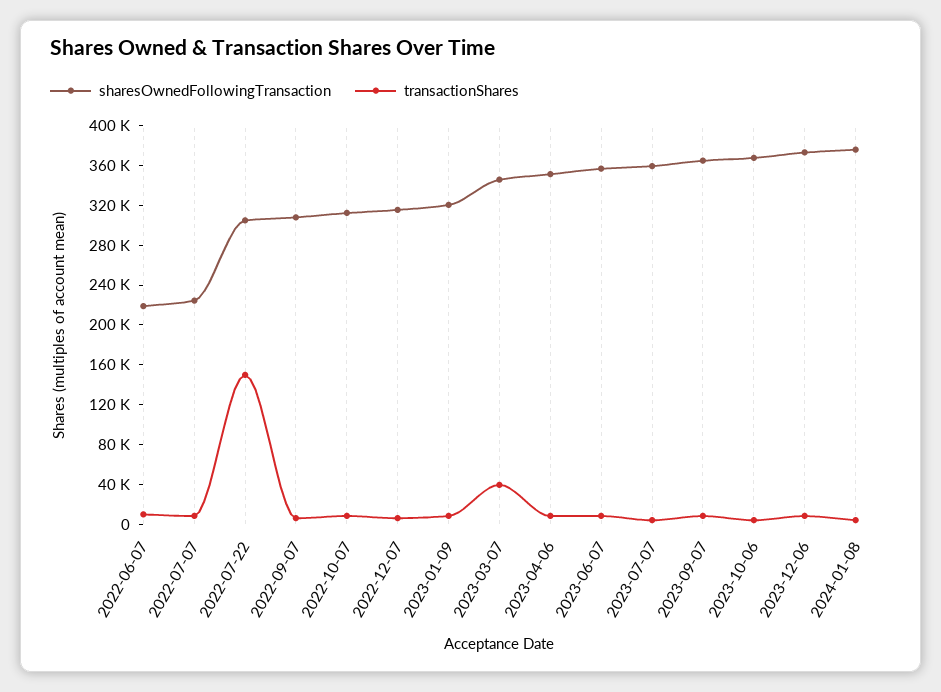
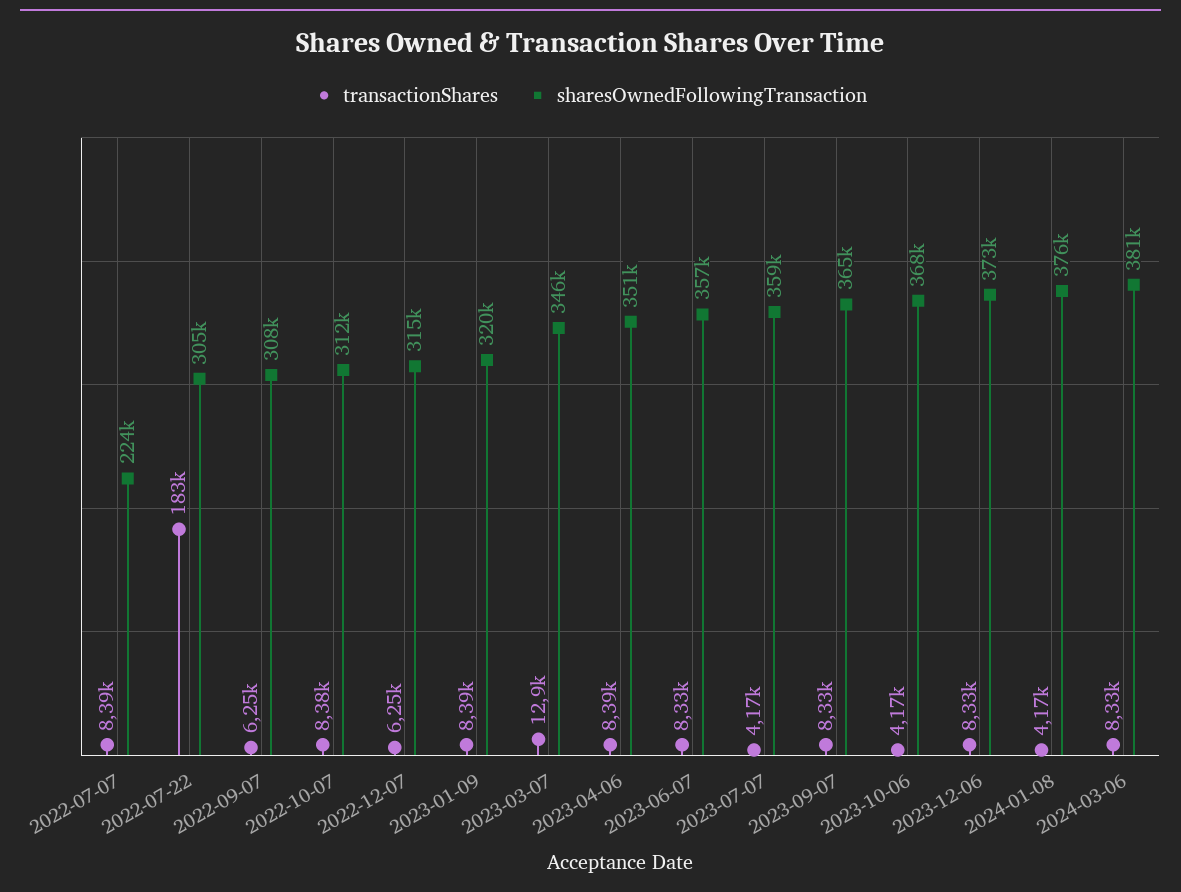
sharesOwnedFollowingTransaction, 2022-06-07: 220000 -> none
transactionShares, 2022-06-07: 10000 -> none
transactionShares, 2022-07-22: 150000 -> 183000
transactionShares, 2023-03-07: 40000 -> 12900
transactionShares, 2024-03-06: none -> 8330
sharesOwnedFollowingTransaction, 2024-03-06: none -> 381000

